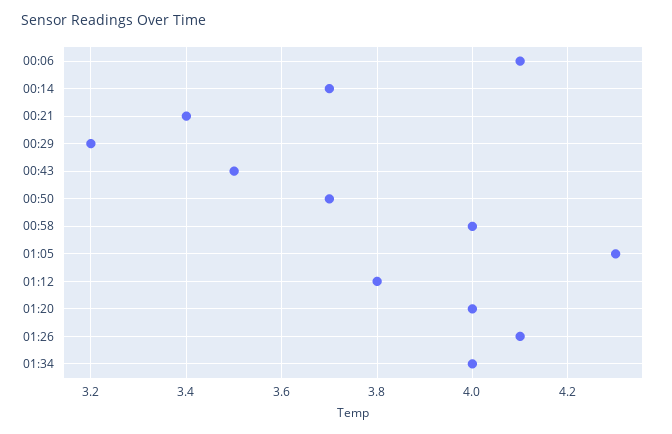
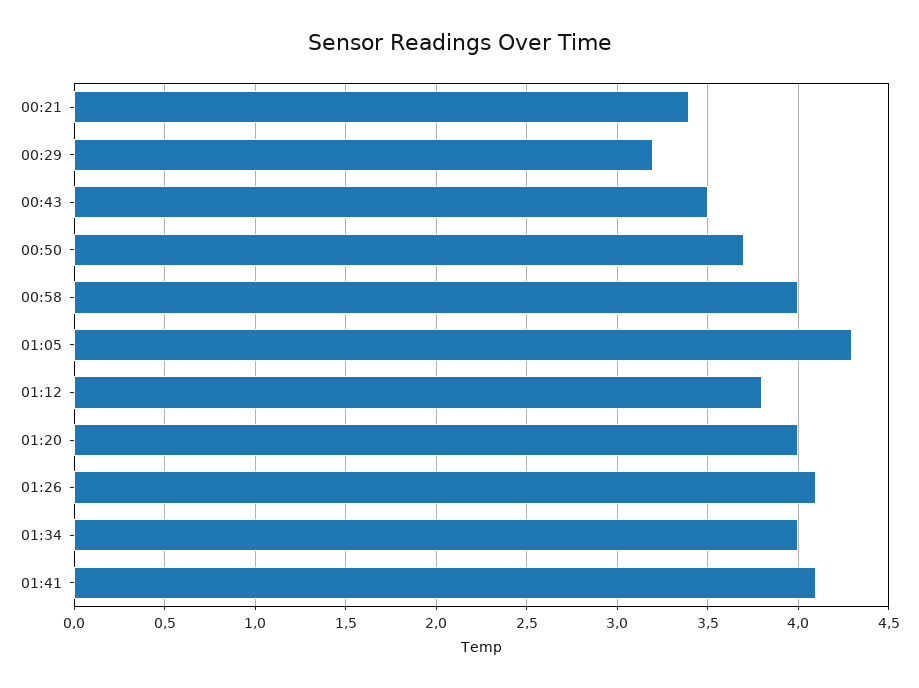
00:06: 4.1 -> none
00:14: 3.7 -> none
01:41: none -> 4.1

